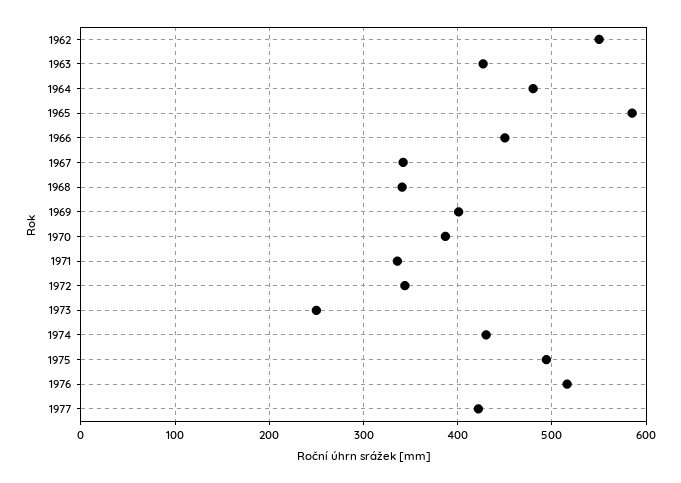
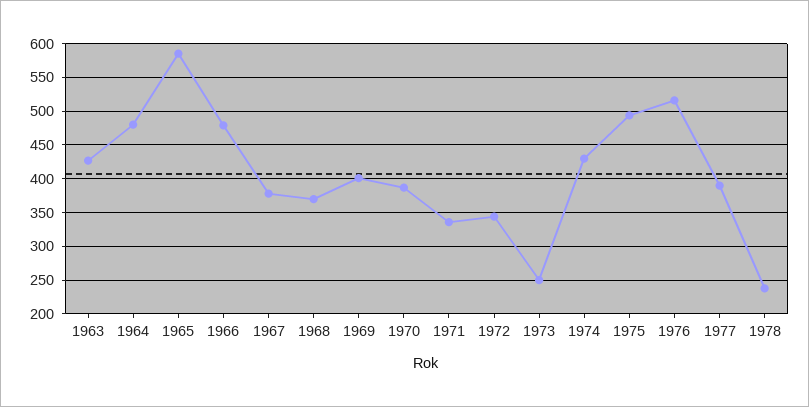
1962: 550 -> none
1966: 450 -> 480
1967: 340 -> 380
1968: 340 -> 370
1977: 420 -> 390
1978: none -> 240

